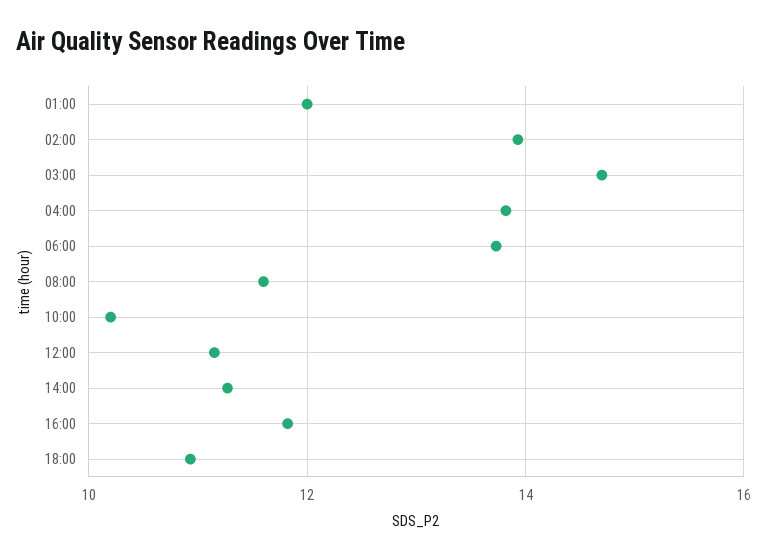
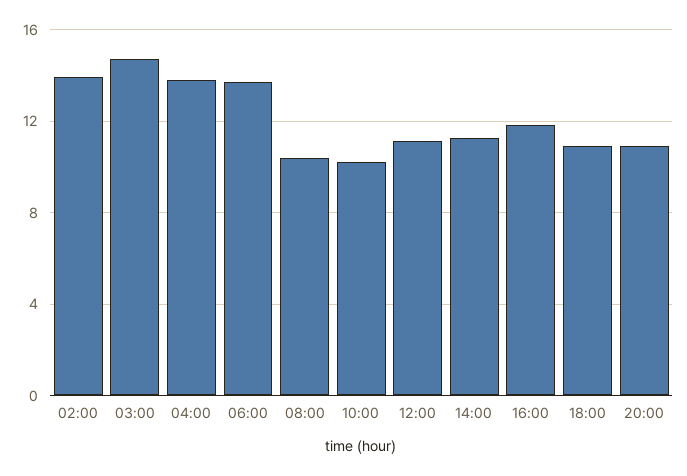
01:00: 12 -> none
08:00: 11.6 -> 10.5
20:00: none -> 11

